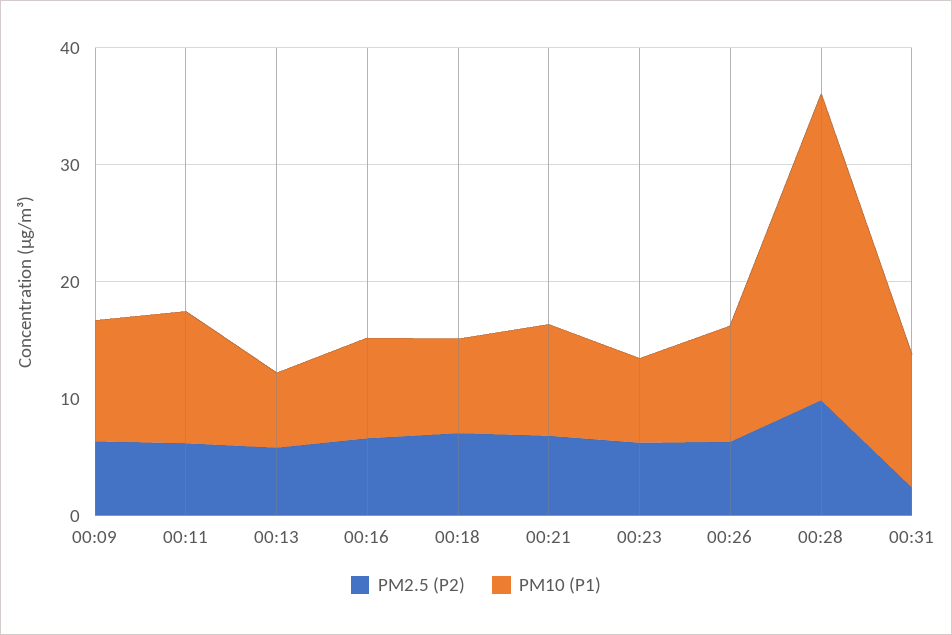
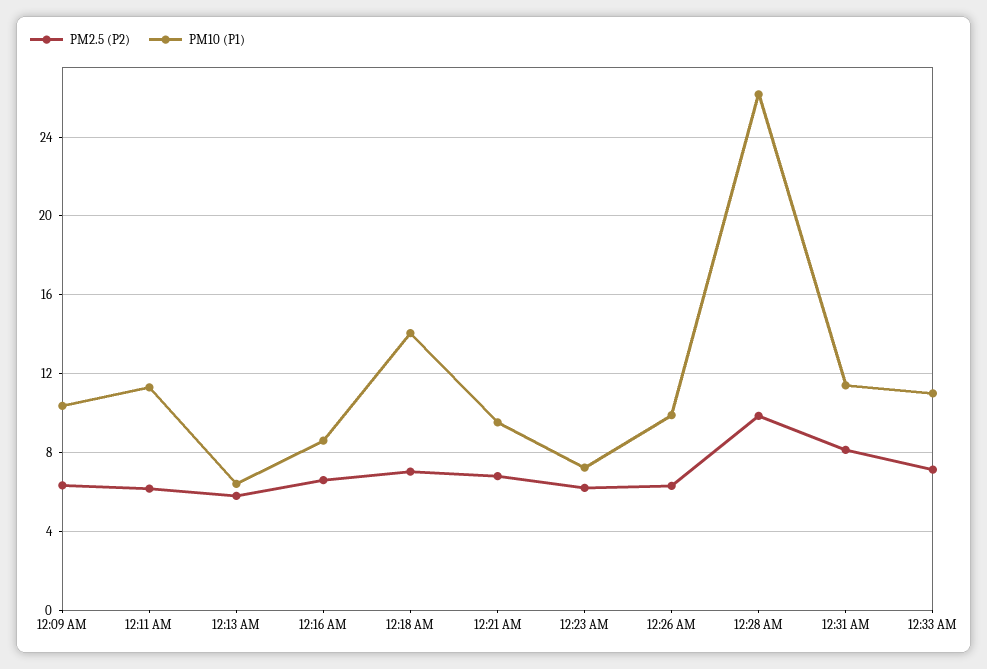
PM10 (P1), 00:18: 8 -> 14
PM2.5 (P2), 00:31: 2 -> 8
PM2.5 (P2), 12:33 AM: none -> 7
PM10 (P1), 12:33 AM: none -> 11

